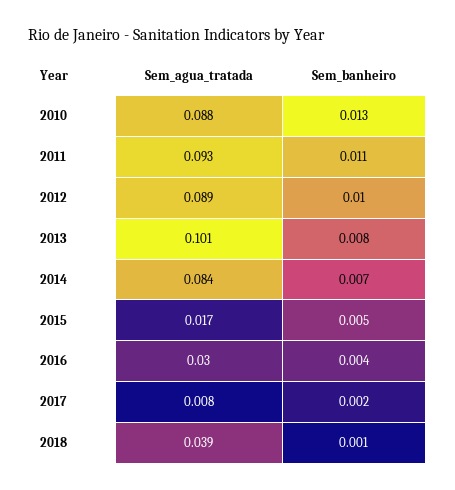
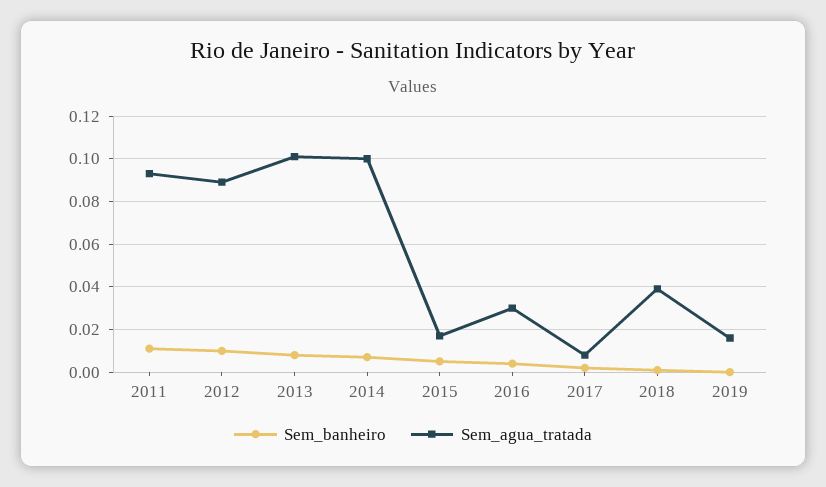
Sem_agua_tratada, 2010: 0.088 -> none
Sem_banheiro, 2010: 0.013 -> none
Sem_agua_tratada, 2014: 0.084 -> 0.1
Sem_banheiro, 2019: none -> 0
Sem_agua_tratada, 2019: none -> 0.015

